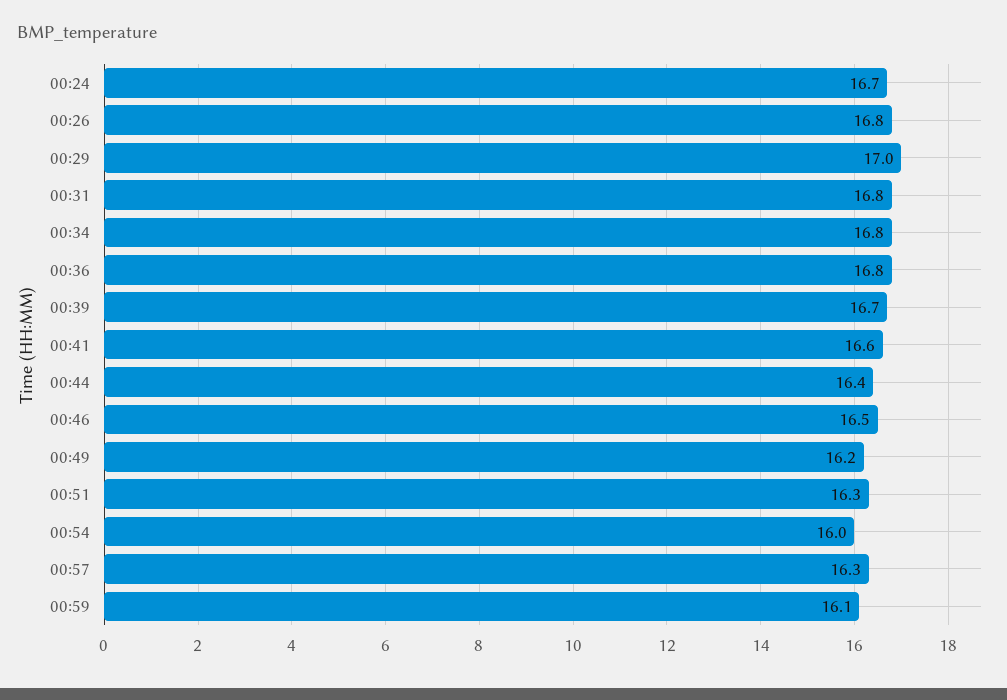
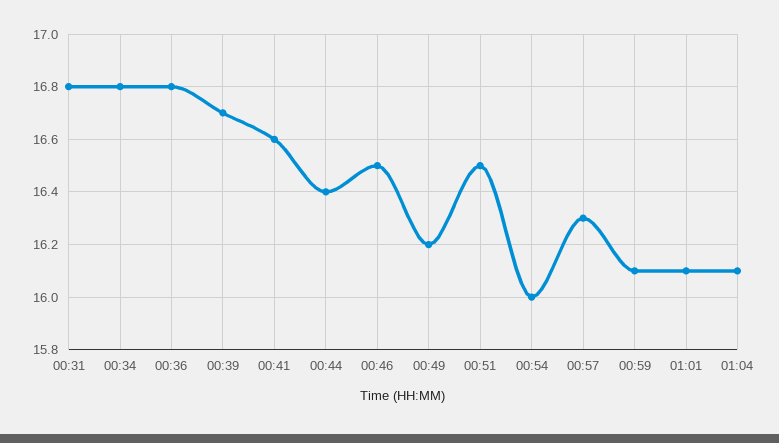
00:24: 16.7 -> none
00:26: 16.8 -> none
00:29: 17 -> none
00:51: 16.3 -> 16.5
01:01: none -> 16.1
01:04: none -> 16.1

